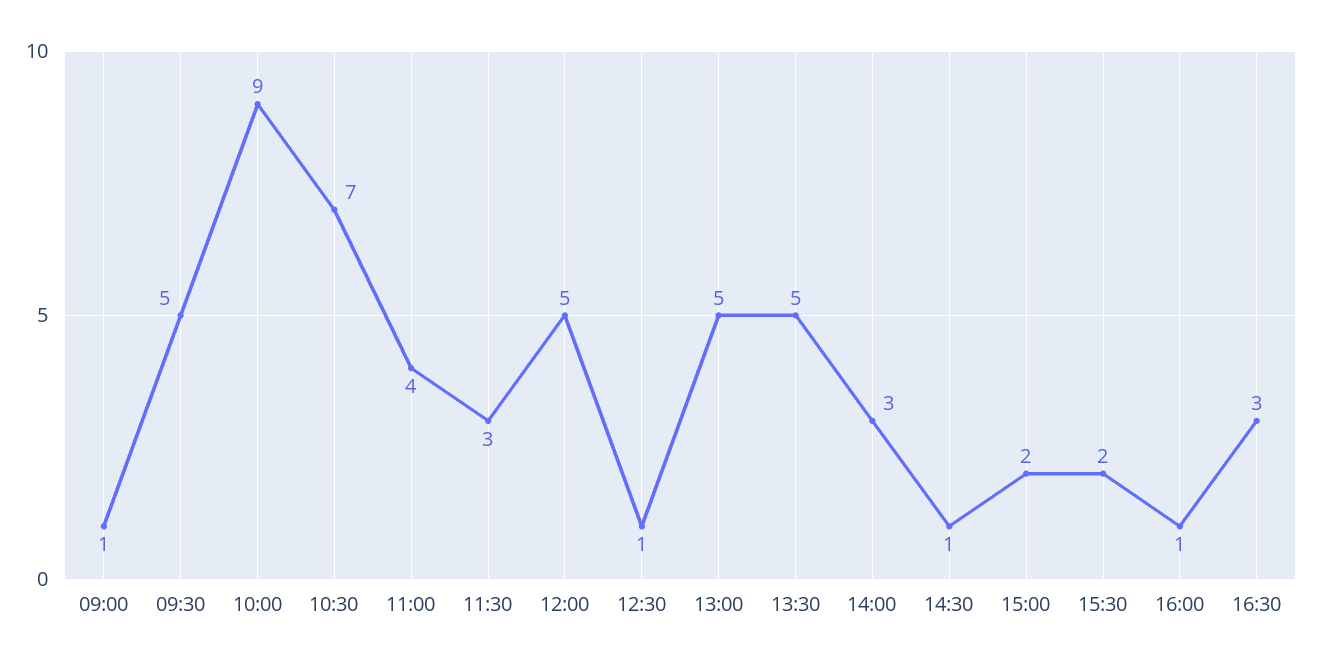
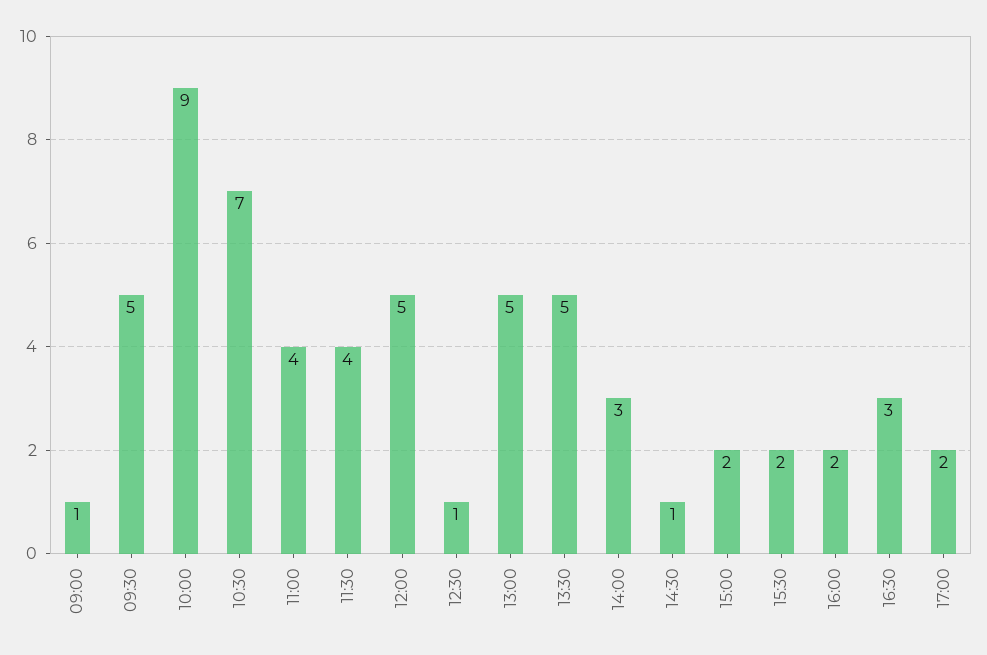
11:30: 3 -> 4
16:00: 1 -> 2
17:00: none -> 2

